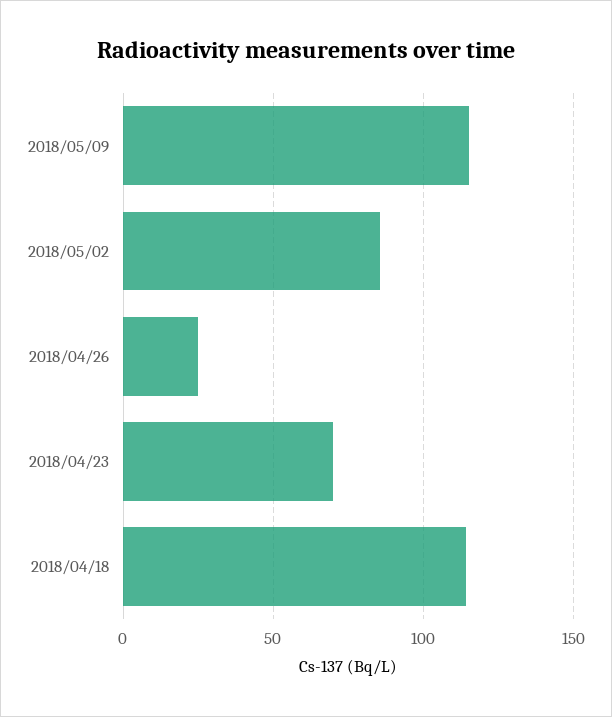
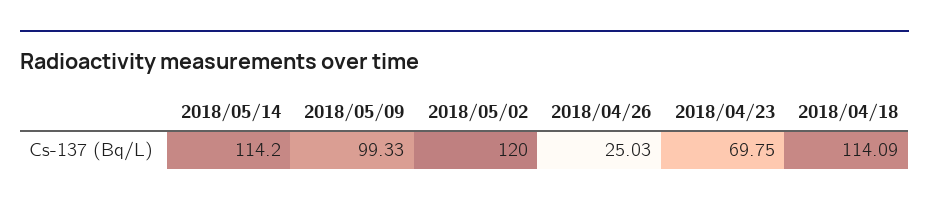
2018/05/09: 115 -> 99.33
2018/05/02: 85 -> 120
2018/05/14: none -> 114.2

